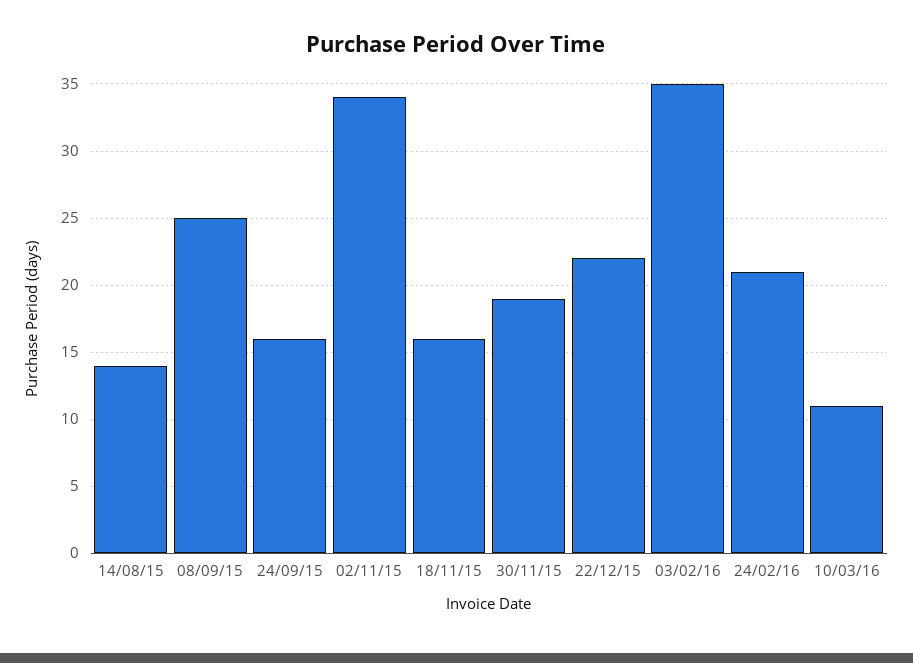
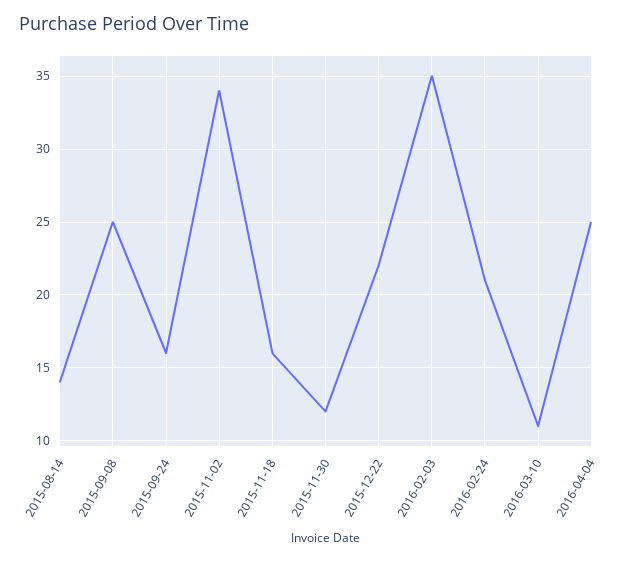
30/11/15: 19 -> 12
2016-04-04: none -> 25

